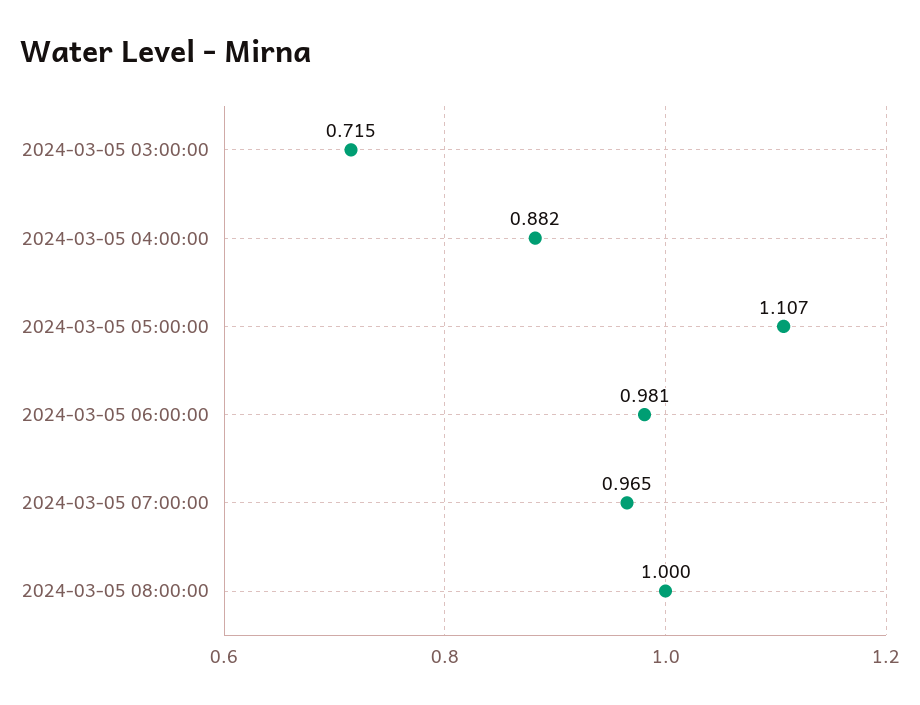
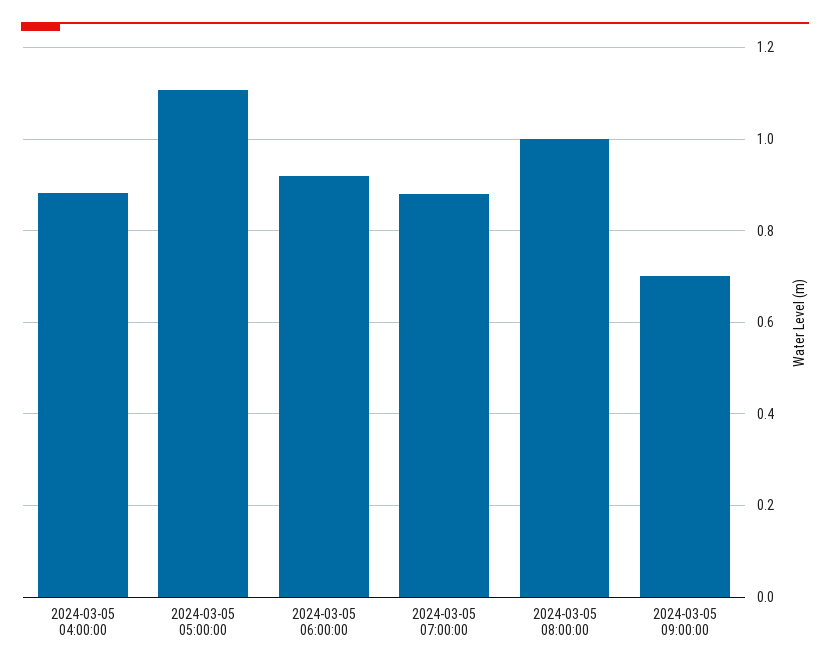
2024-03-05 03:00:00: 0.715 -> none
2024-03-05 06:00:00: 0.981 -> 0.92
2024-03-05 07:00:00: 0.965 -> 0.88
2024-03-05 09:00:00: none -> 0.7

